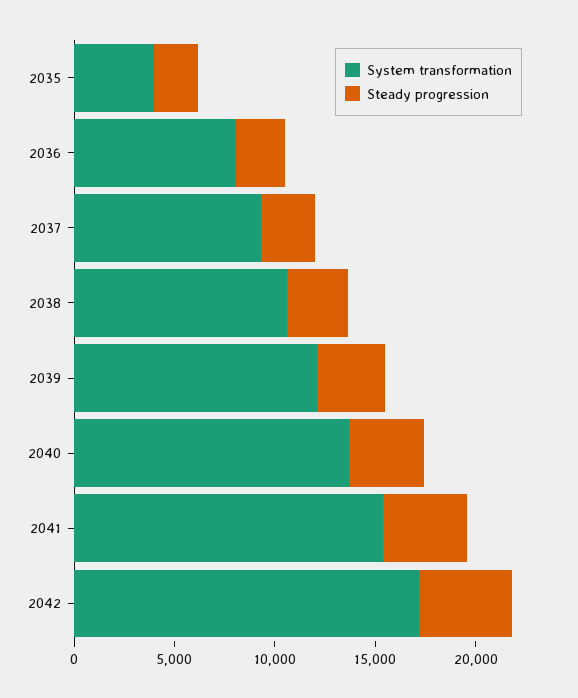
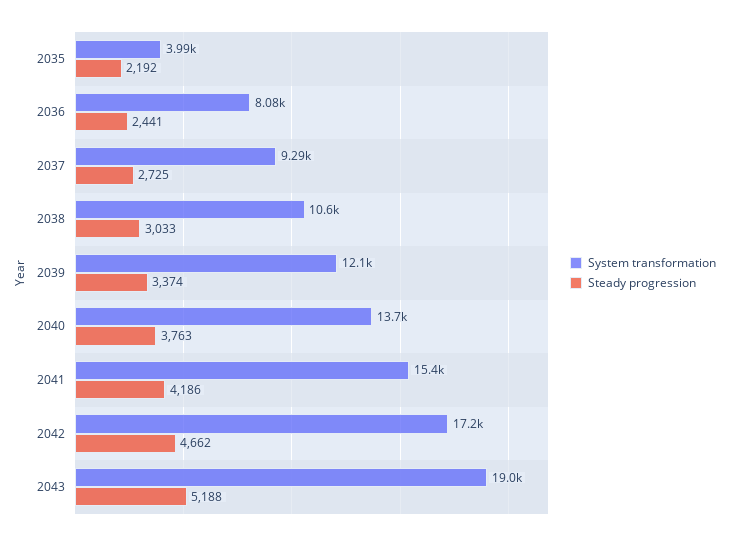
System transformation, 2043: none -> 19000
Steady progression, 2043: none -> 5188

